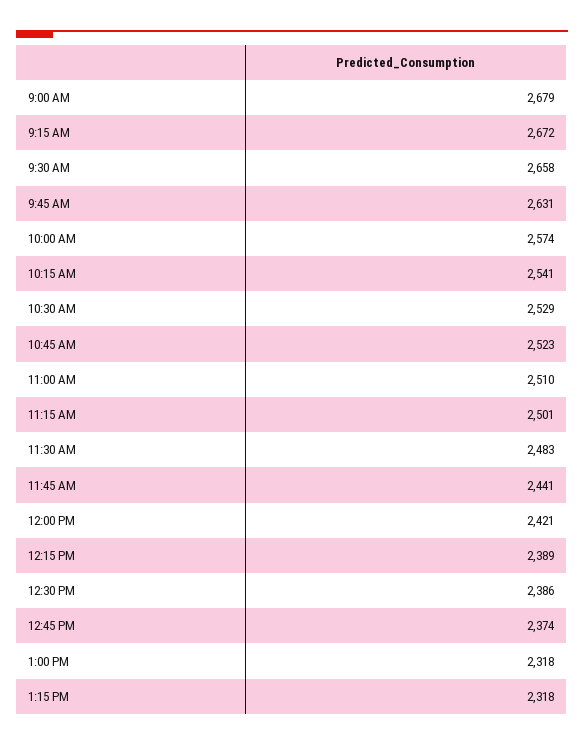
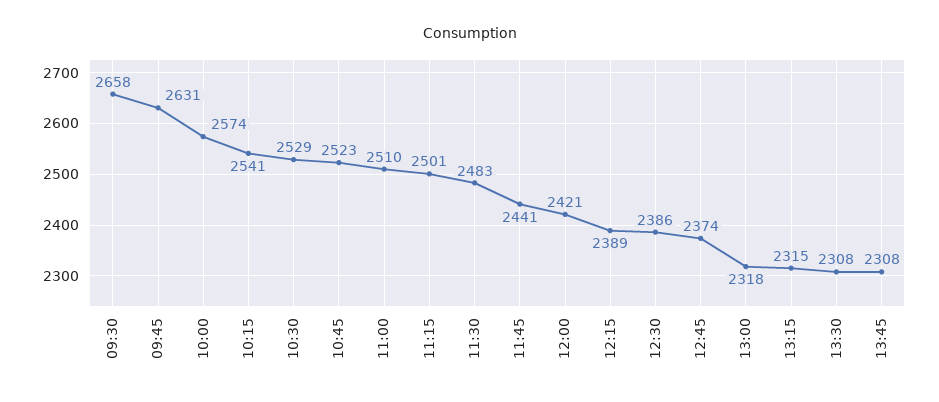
9:00 AM: 2679 -> none
9:15 AM: 2672 -> none
1:15 PM: 2318 -> 2315
13:30: none -> 2308
13:45: none -> 2308

